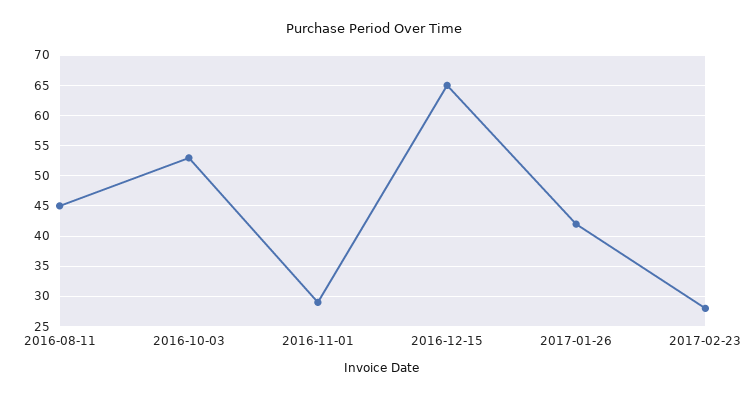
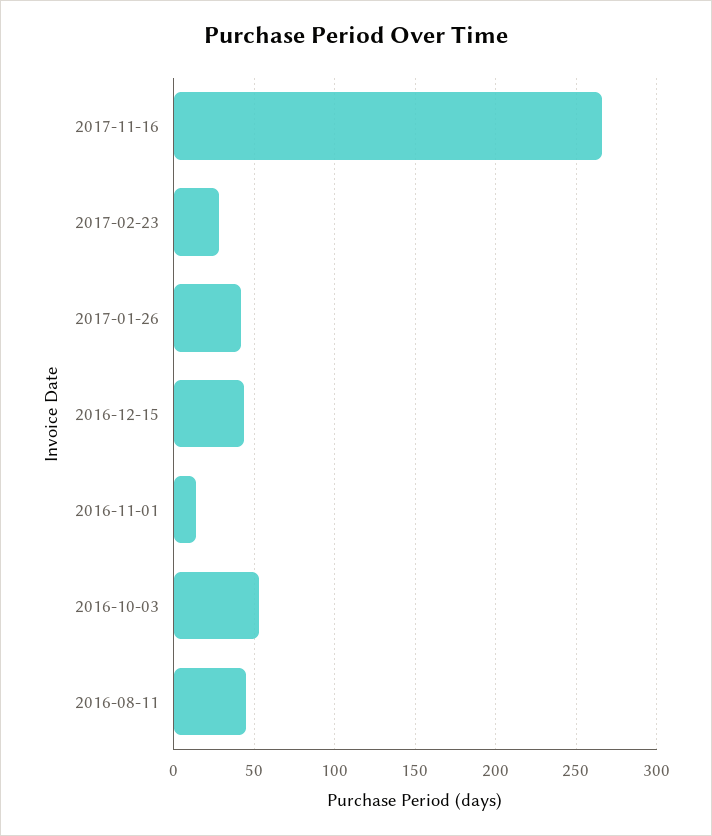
2016-11-01: 29 -> 15
2016-12-15: 65 -> 45
2017-11-16: none -> 265

